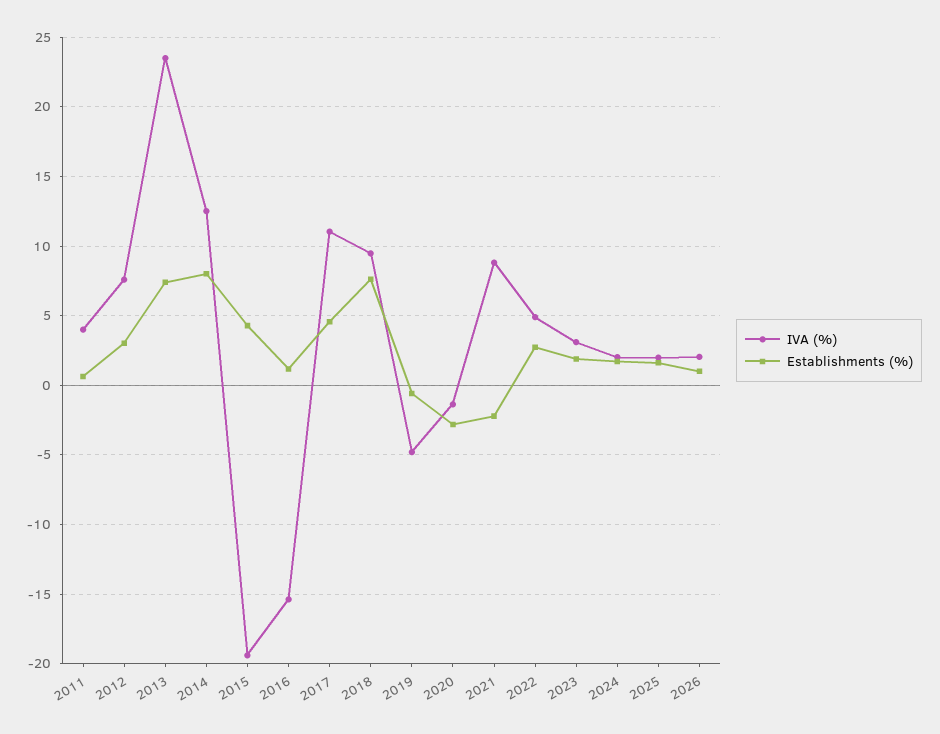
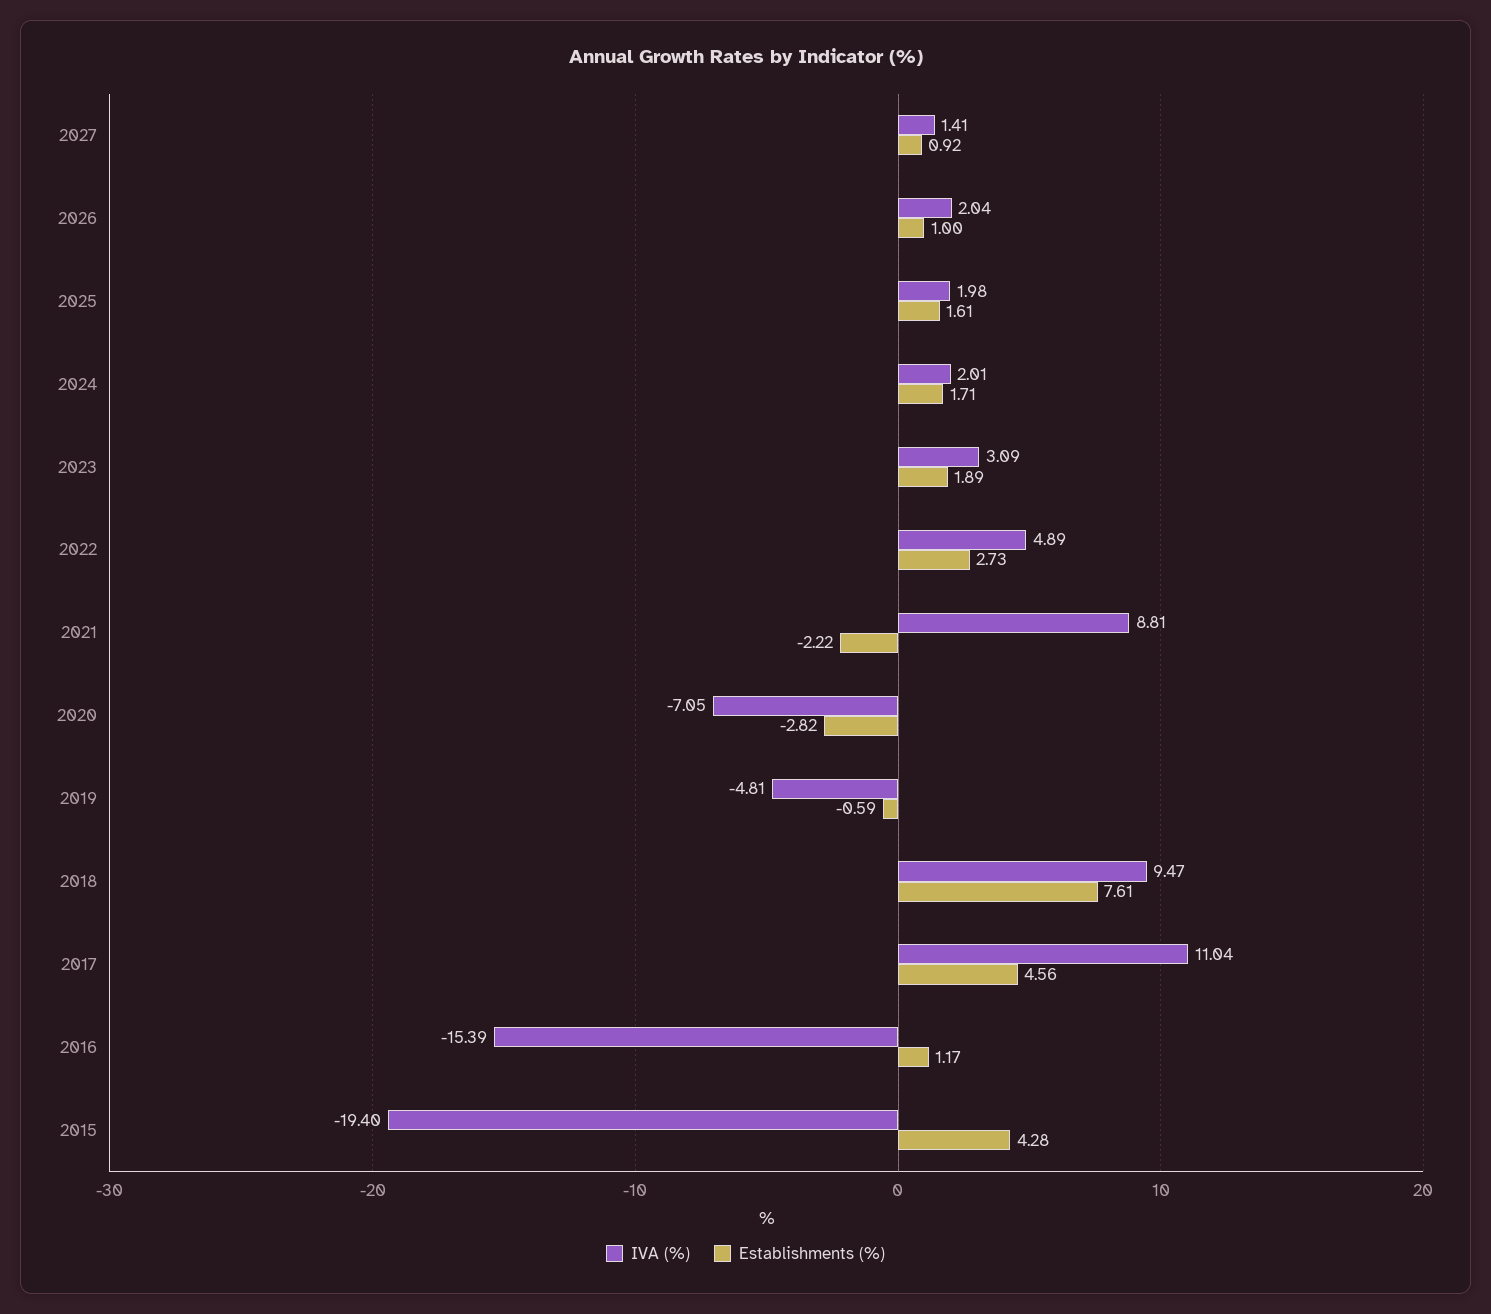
IVA (%), 2011: 4 -> none
Establishments (%), 2011: 0.5 -> none
IVA (%), 2012: 7.5 -> none
Establishments (%), 2012: 3 -> none
IVA (%), 2013: 23.5 -> none
Establishments (%), 2013: 7.5 -> none
IVA (%), 2014: 12.5 -> none
Establishments (%), 2014: 8 -> none
IVA (%), 2020: -1.5 -> -7.05
IVA (%), 2027: none -> 1.41
Establishments (%), 2027: none -> 0.92

